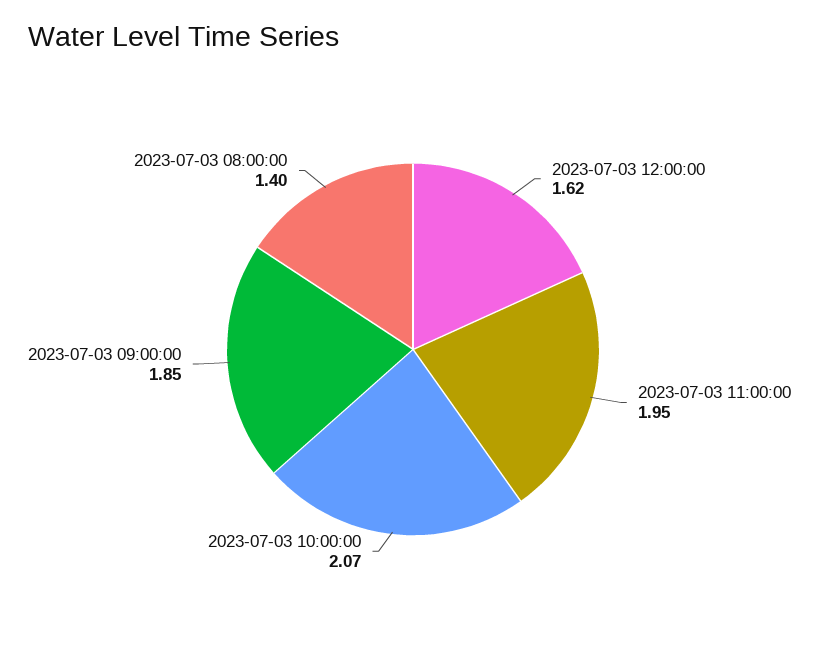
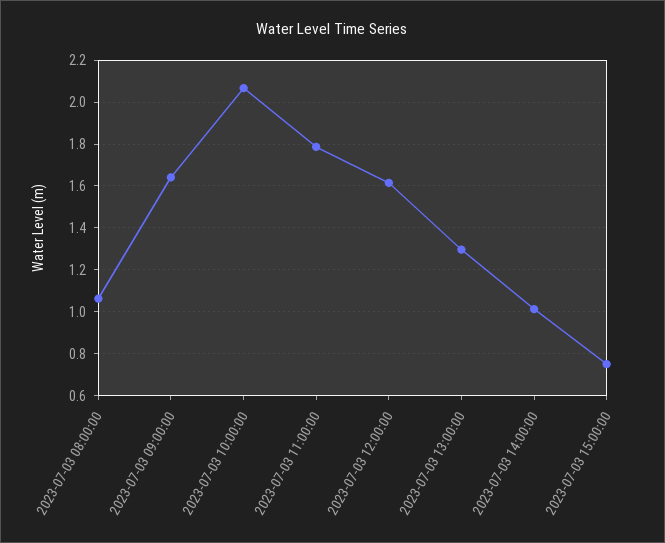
2023-07-03 11:00:00: 1.95 -> 1.8
2023-07-03 09:00:00: 1.85 -> 1.65
2023-07-03 08:00:00: 1.4 -> 1.05
2023-07-03 13:00:00: none -> 1.3
2023-07-03 14:00:00: none -> 1
2023-07-03 15:00:00: none -> 0.75

